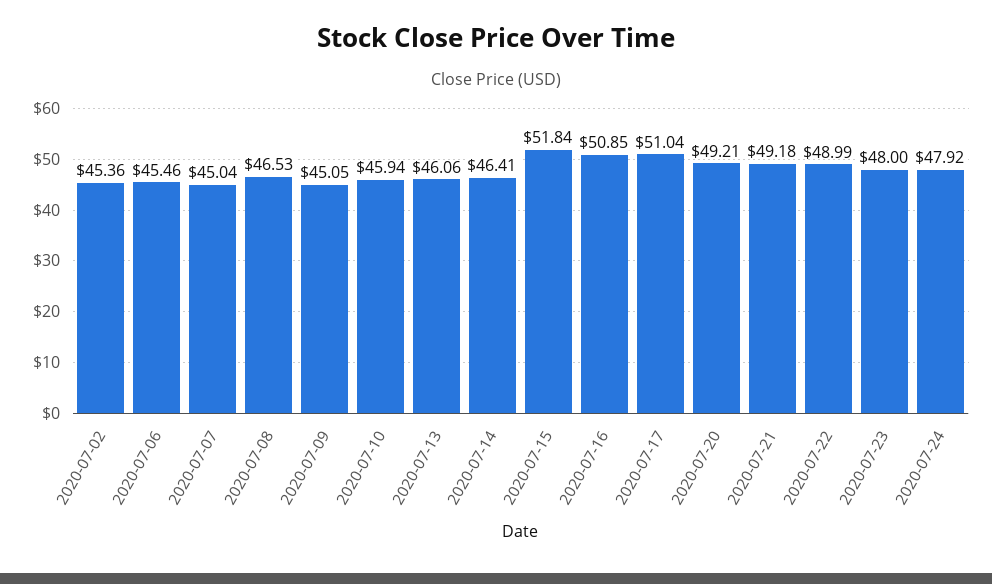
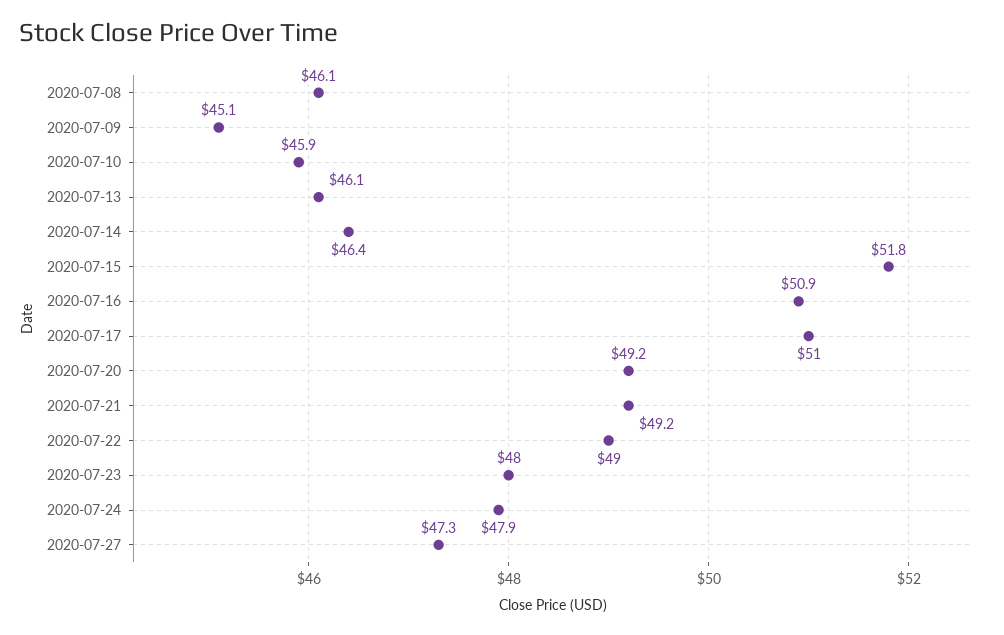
2020-07-02: 45.36 -> none
2020-07-06: 45.46 -> none
2020-07-07: 45.04 -> none
2020-07-08: 46.53 -> 46.1
2020-07-27: none -> 47.3

